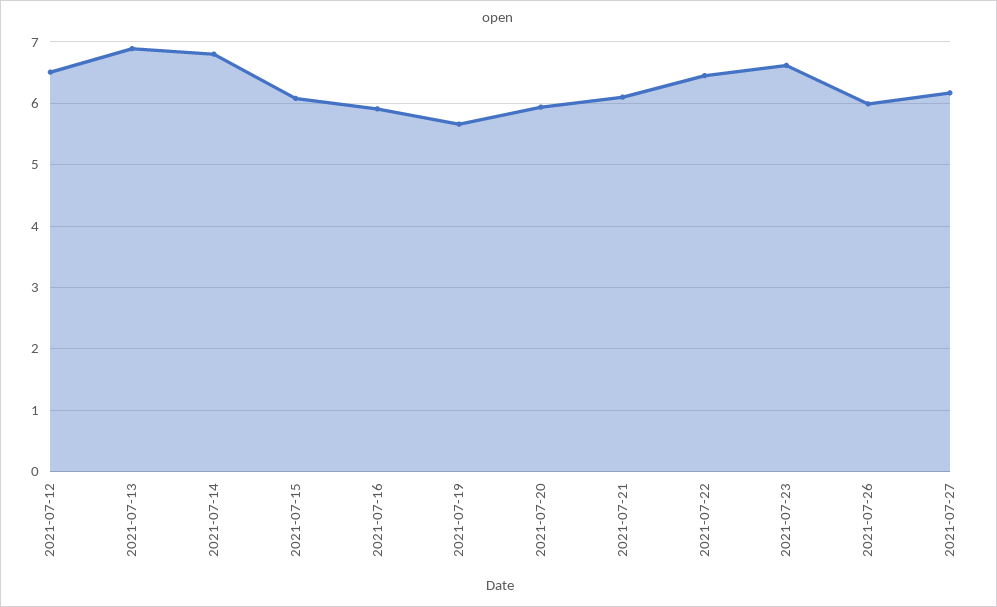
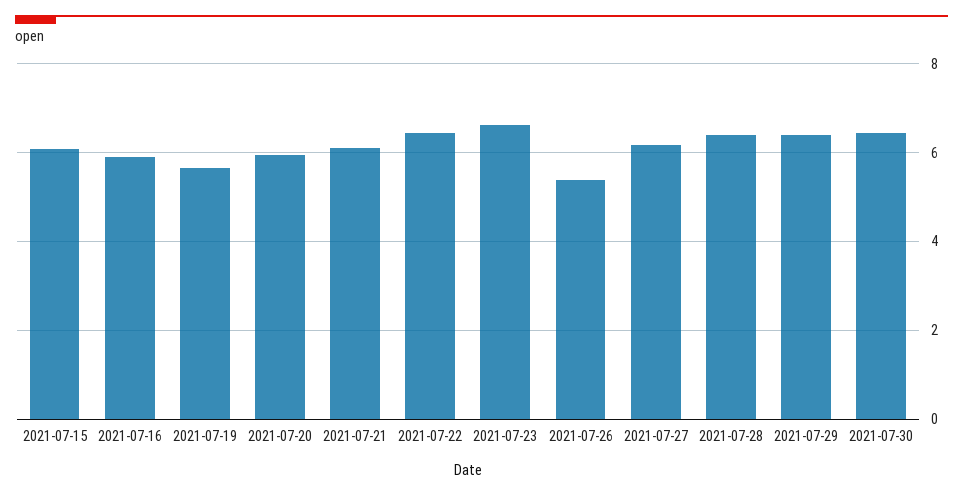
2021-07-12: 6.5 -> none
2021-07-13: 6.9 -> none
2021-07-14: 6.8 -> none
2021-07-26: 6 -> 5.4
2021-07-28: none -> 6.4
2021-07-29: none -> 6.4
2021-07-30: none -> 6.4

